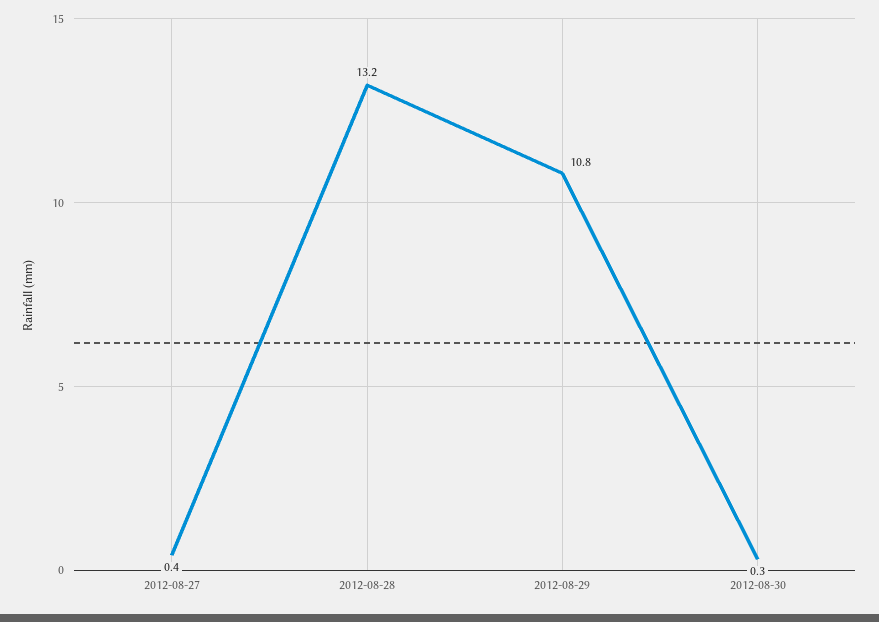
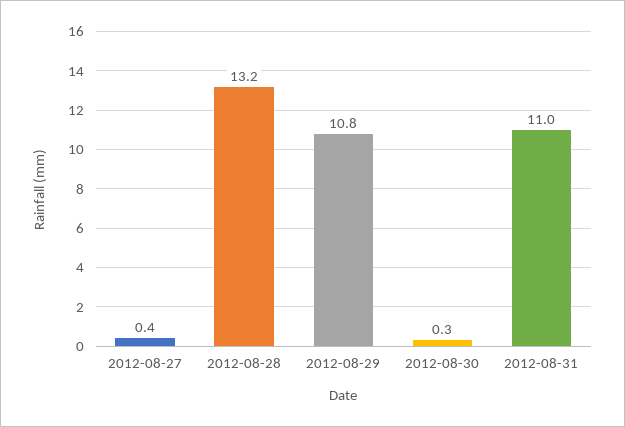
2012-08-31: none -> 11

